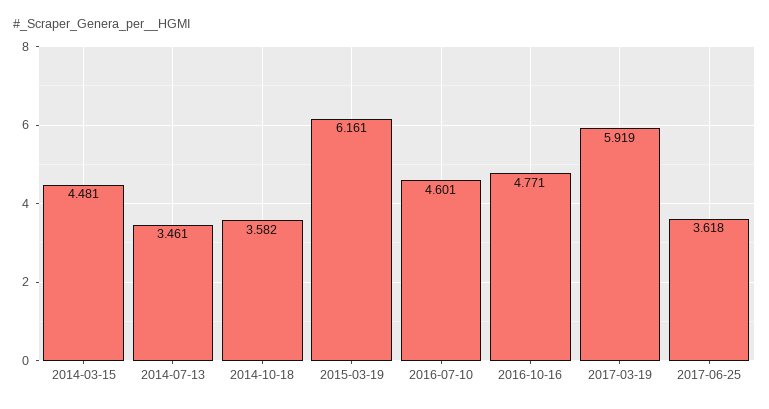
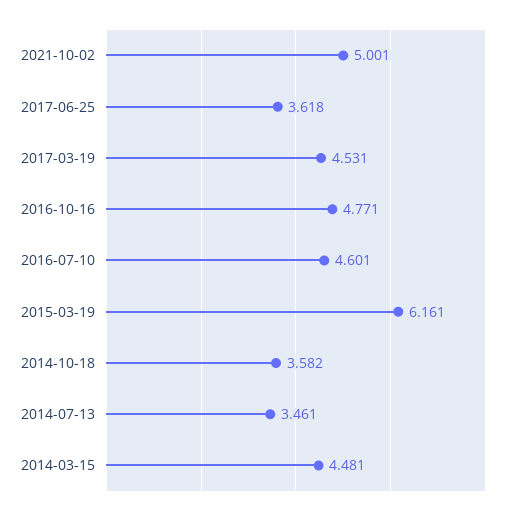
2017-03-19: 5.919 -> 4.531
2021-10-02: none -> 5.001

